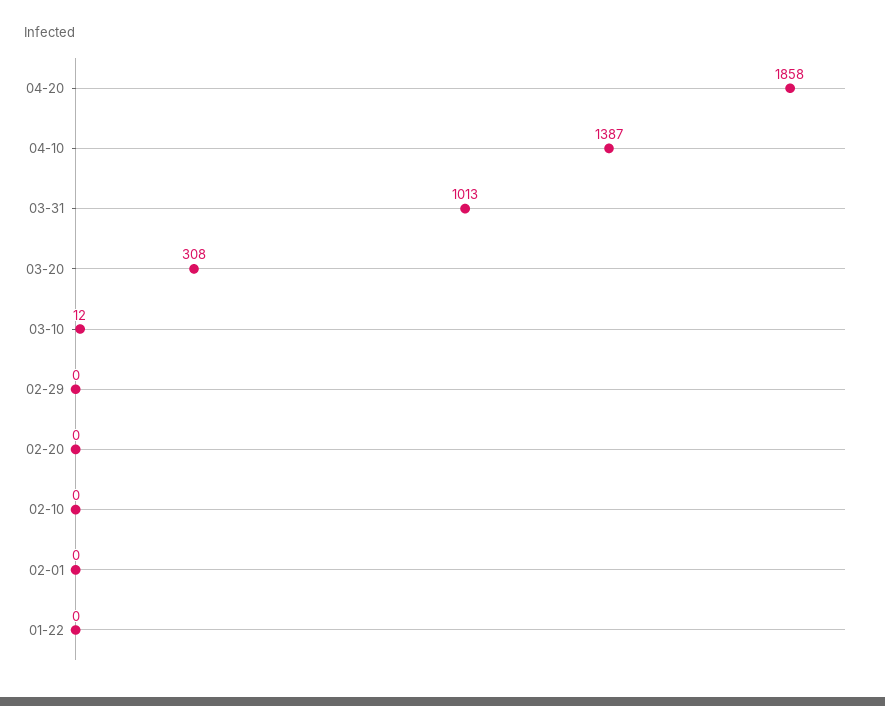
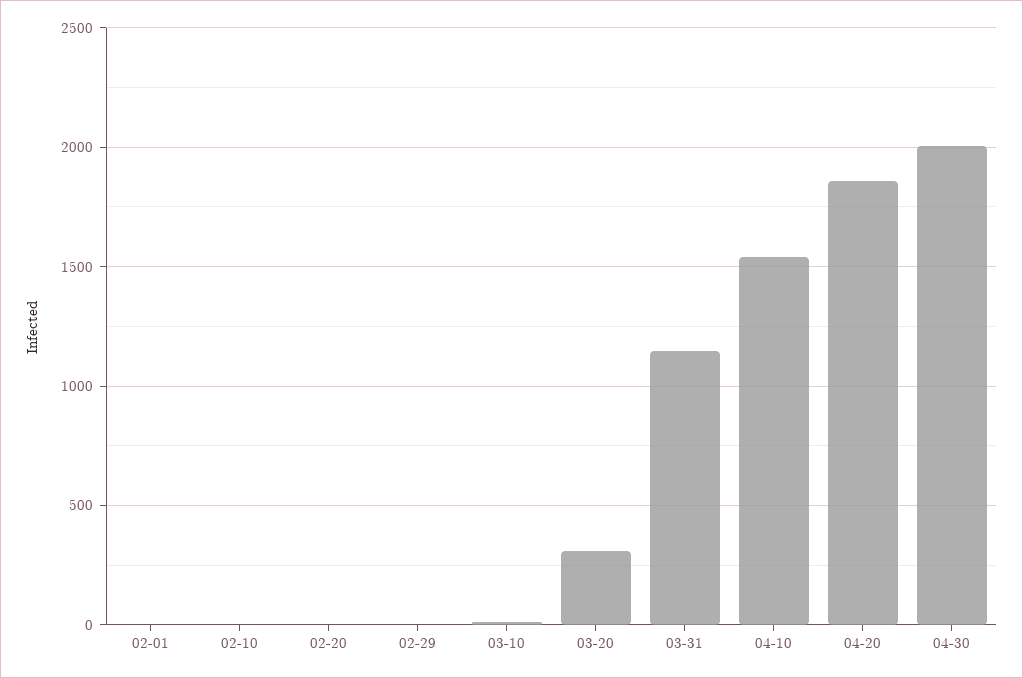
04-10: 1387 -> 1550
03-31: 1013 -> 1150
01-22: 0 -> none
04-30: none -> 2000

